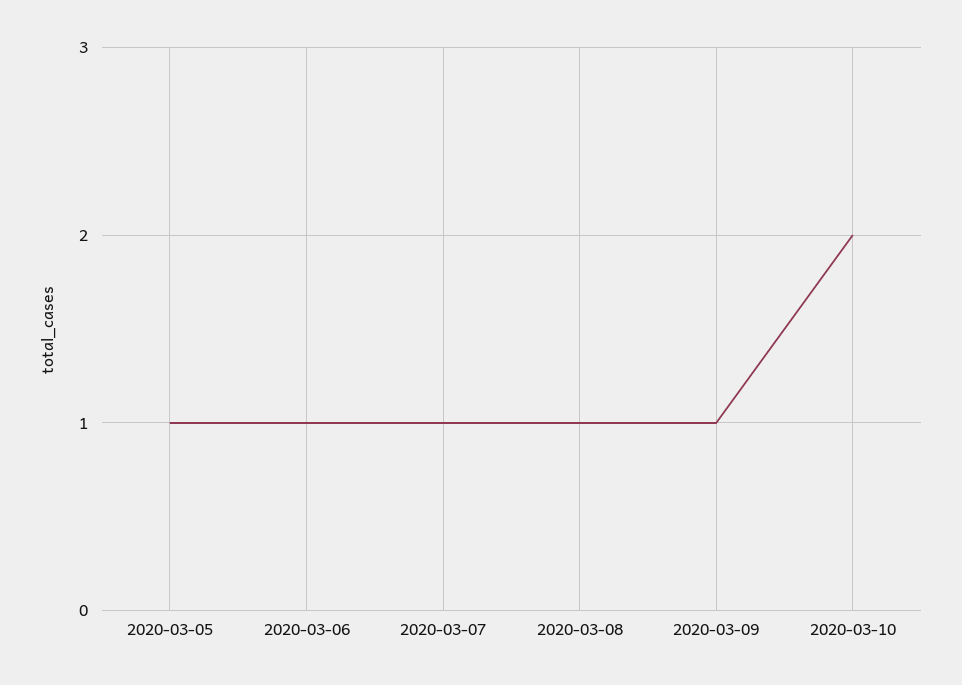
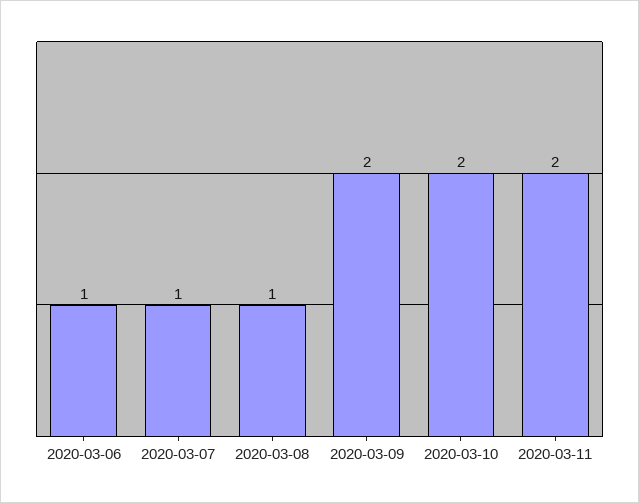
2020-03-05: 1 -> none
2020-03-09: 1 -> 2
2020-03-11: none -> 2

